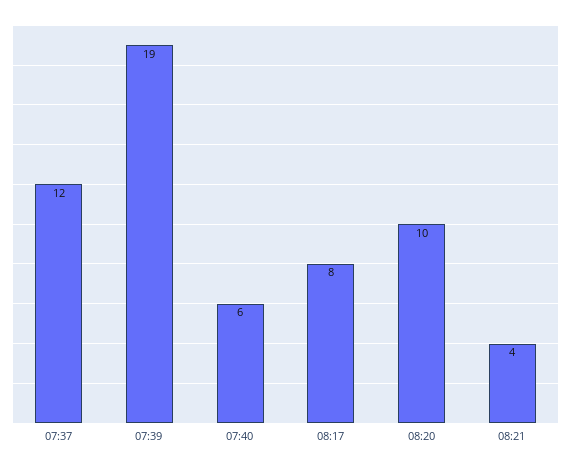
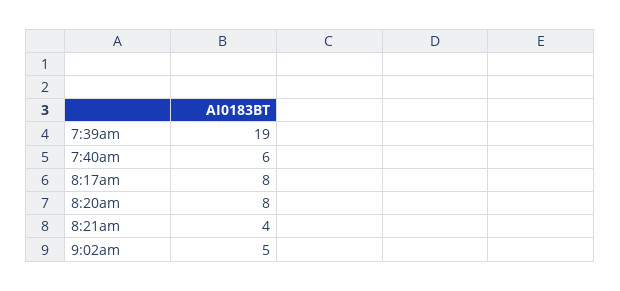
07:37: 12 -> none
08:20: 10 -> 8
9:02am: none -> 5

